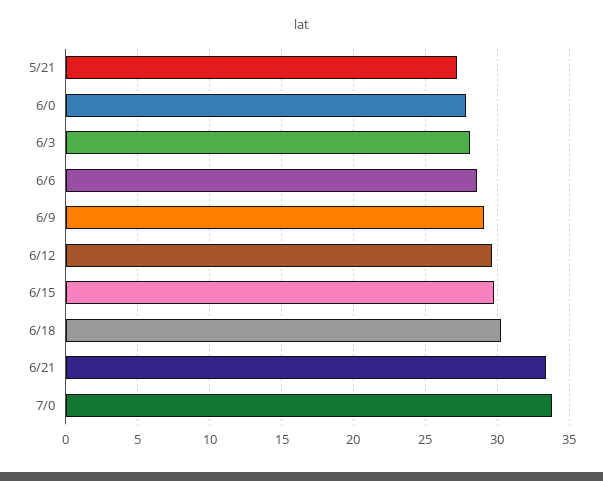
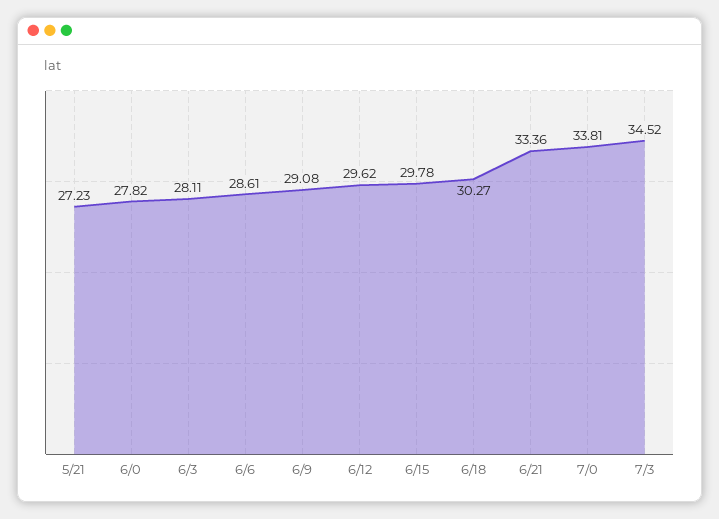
7/3: none -> 34.52

